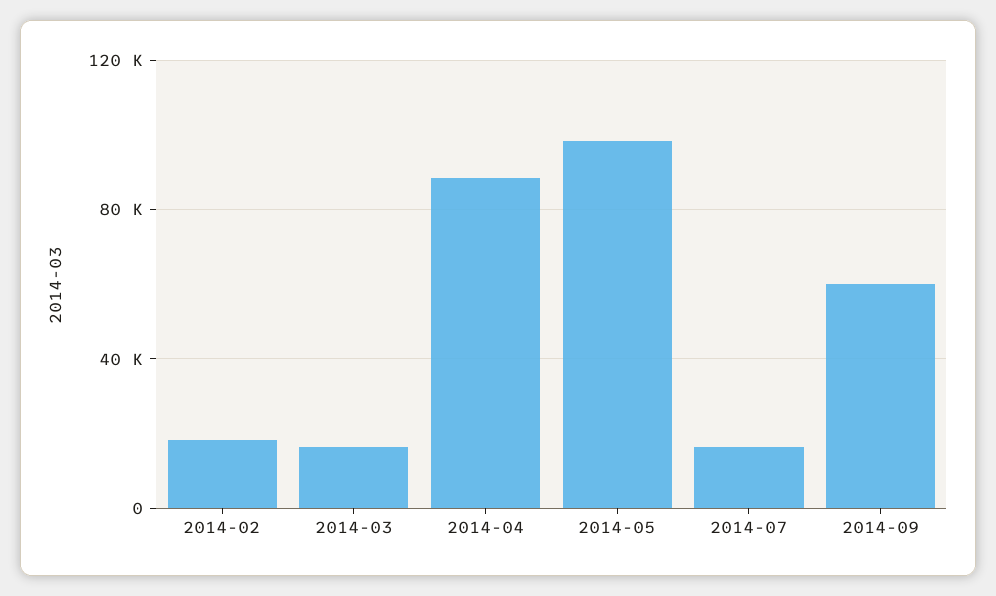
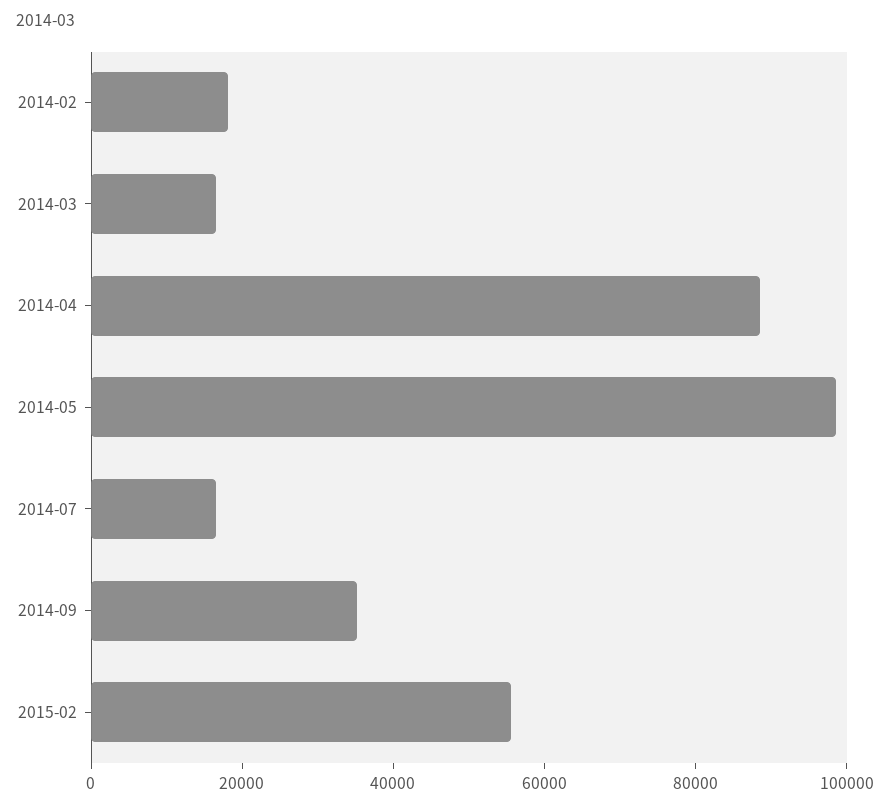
2014-09: 60000 -> 35000
2015-02: none -> 55000

